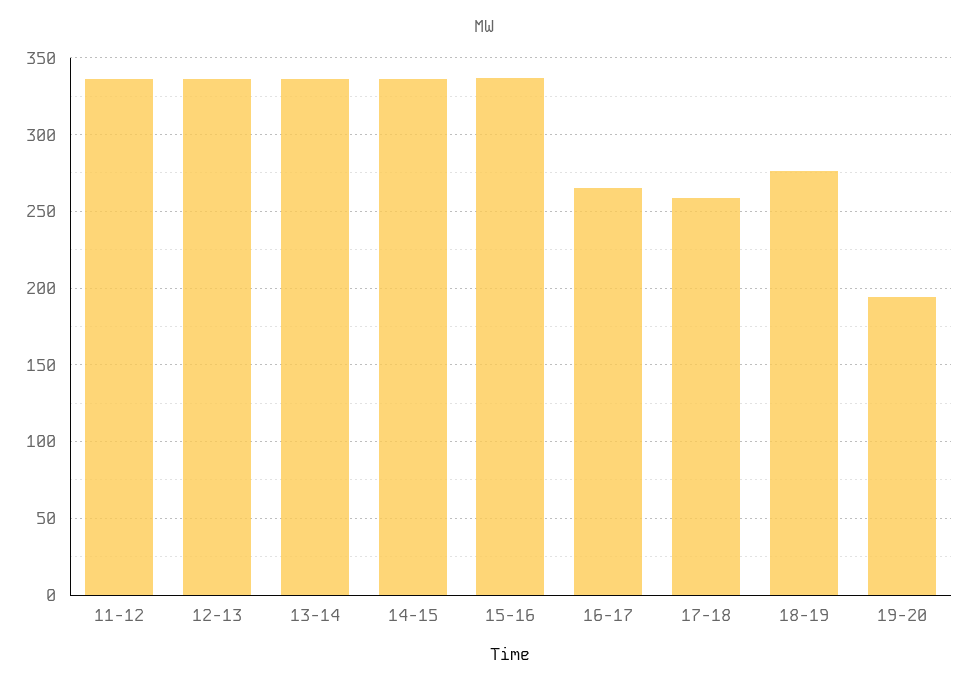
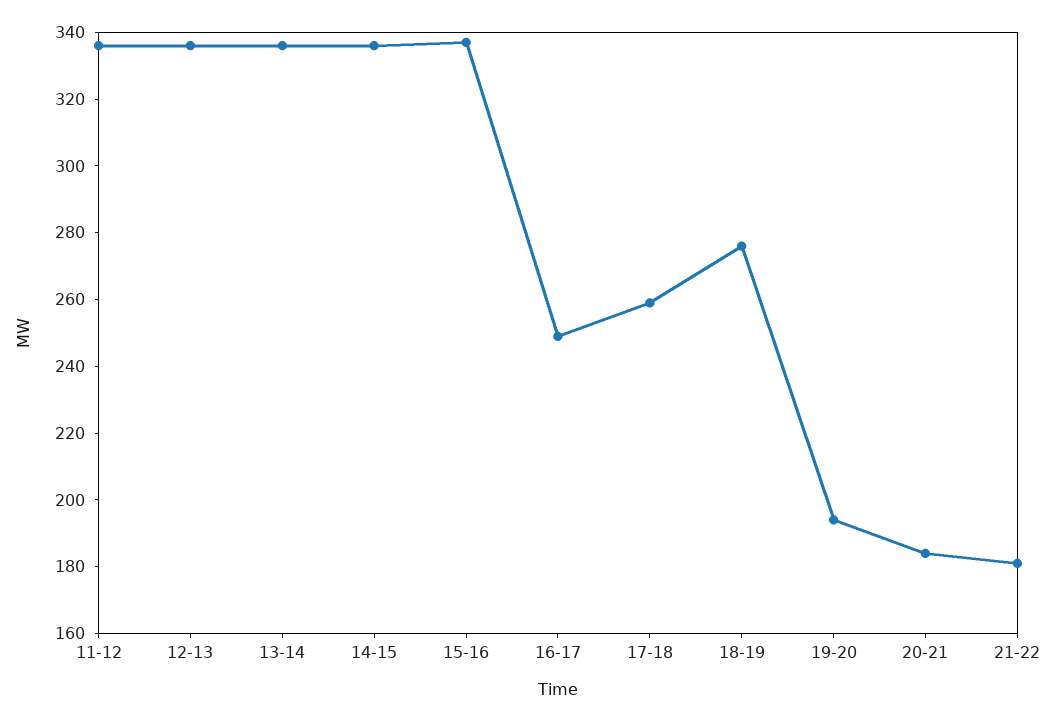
16-17: 265 -> 250
20-21: none -> 185
21-22: none -> 180

